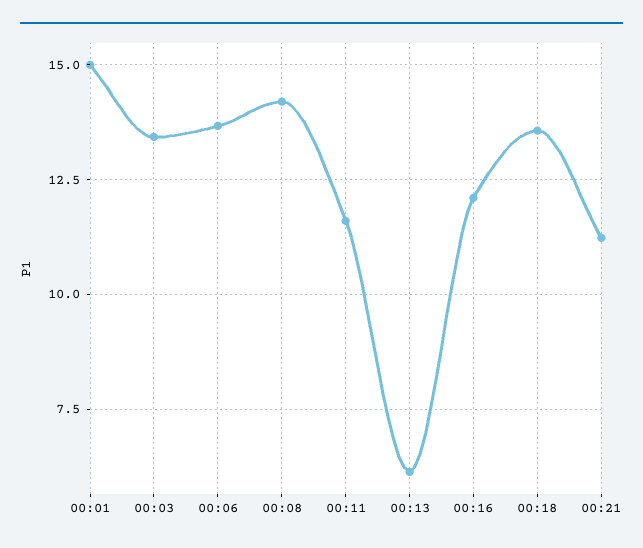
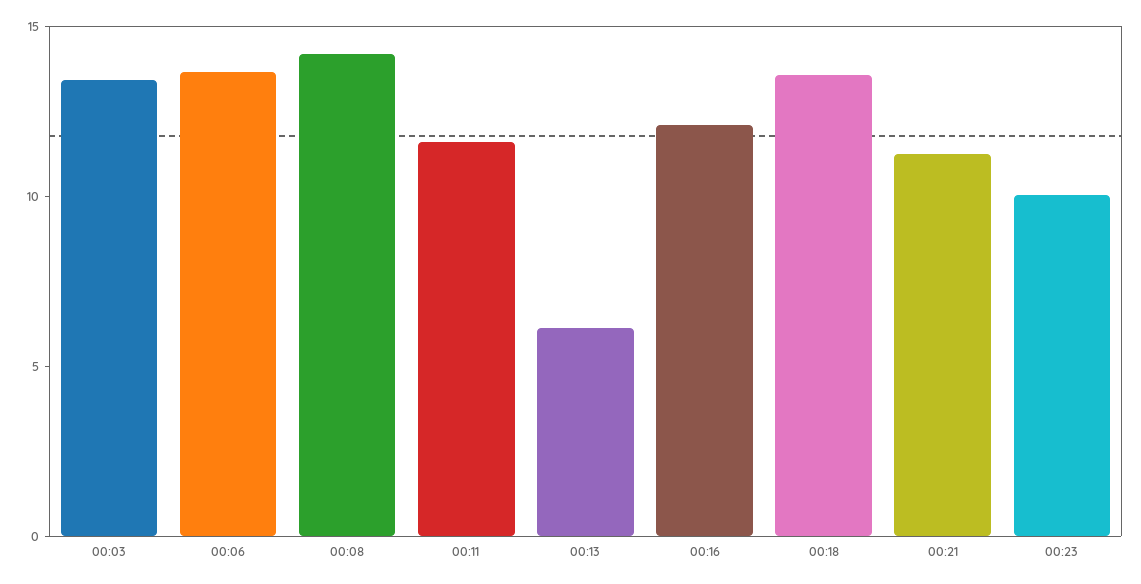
00:01: 15 -> none
00:23: none -> 10

